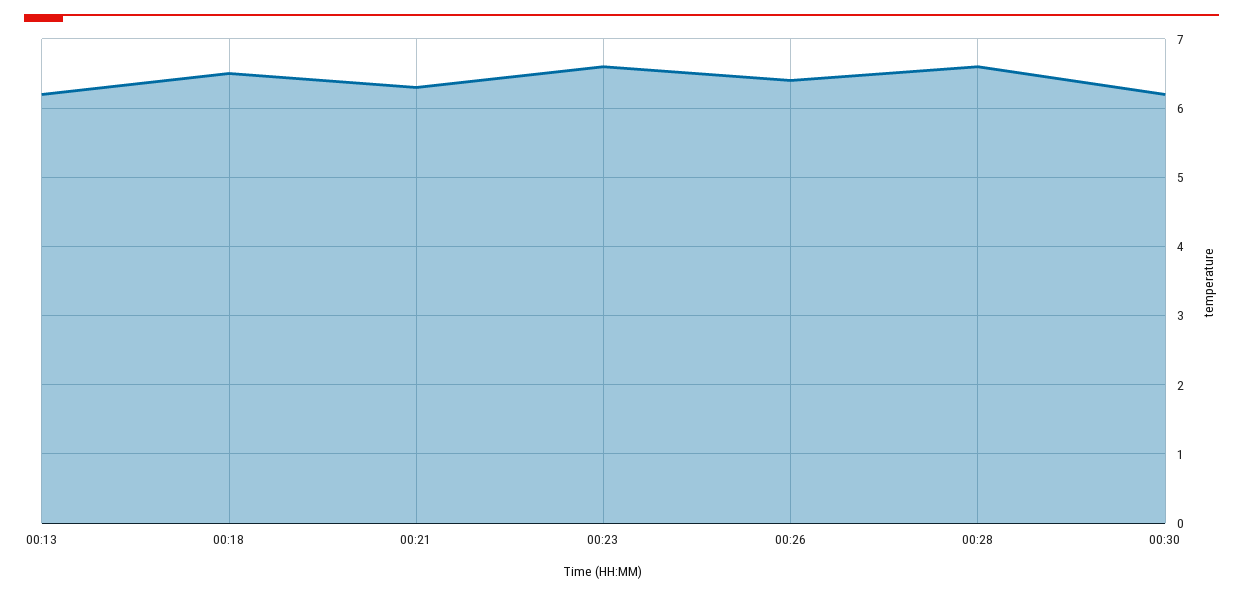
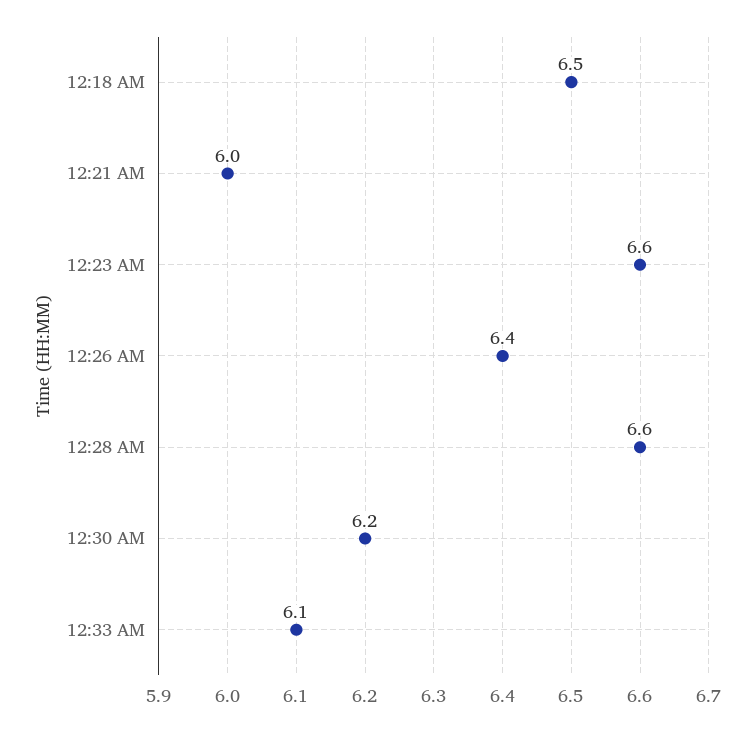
00:13: 6.2 -> none
00:21: 6.3 -> 6
12:33 AM: none -> 6.1

